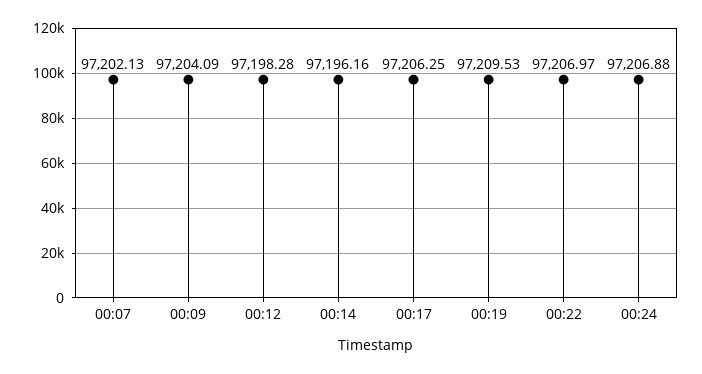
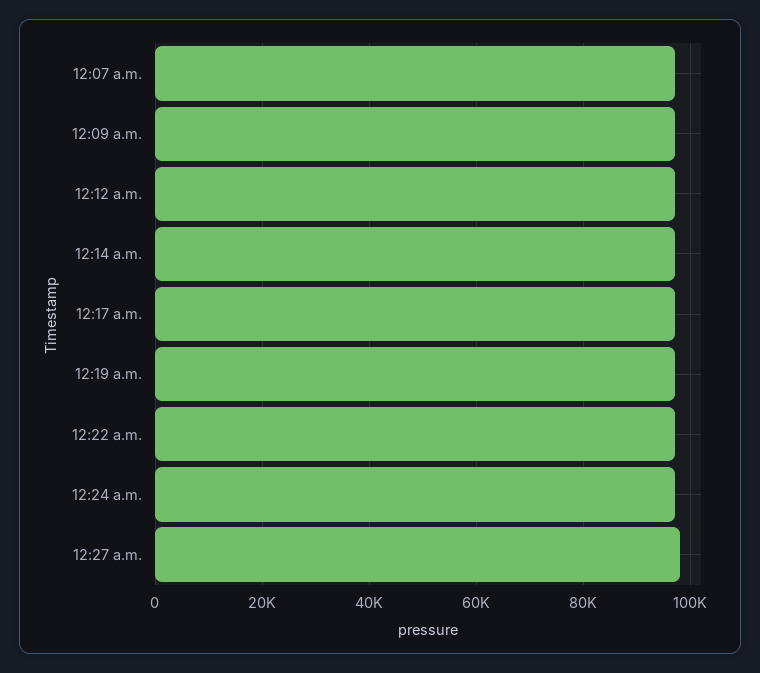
12:27 a.m.: none -> 98000

